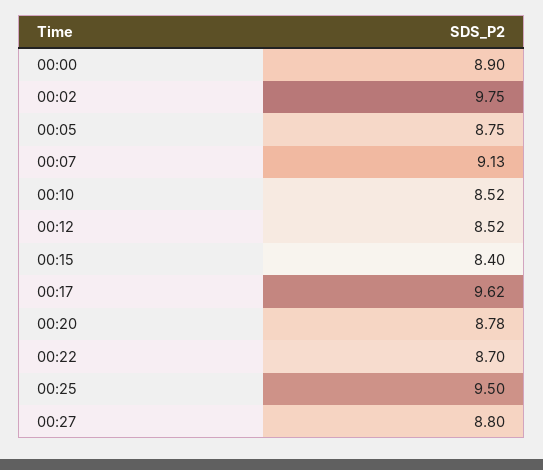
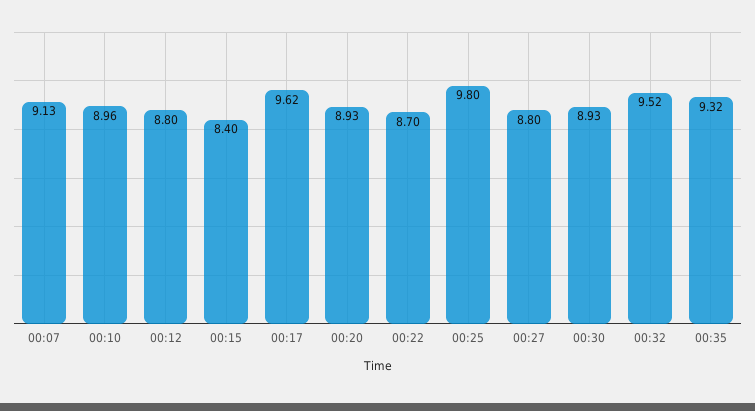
00:00: 8.9 -> none
00:02: 9.75 -> none
00:05: 8.75 -> none
00:10: 8.52 -> 8.96
00:12: 8.52 -> 8.8
00:20: 8.78 -> 8.93
00:25: 9.5 -> 9.8
00:30: none -> 8.93
00:32: none -> 9.52
00:35: none -> 9.32

